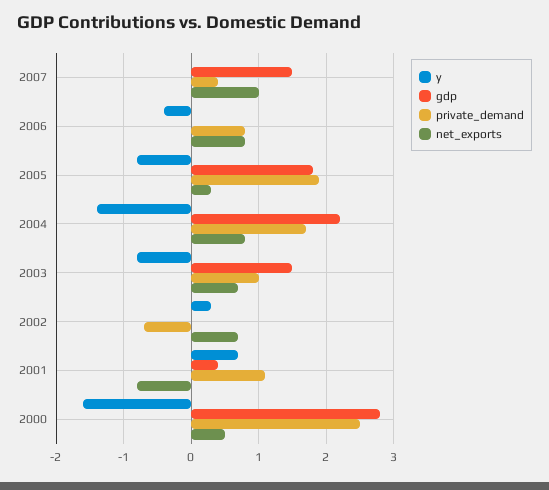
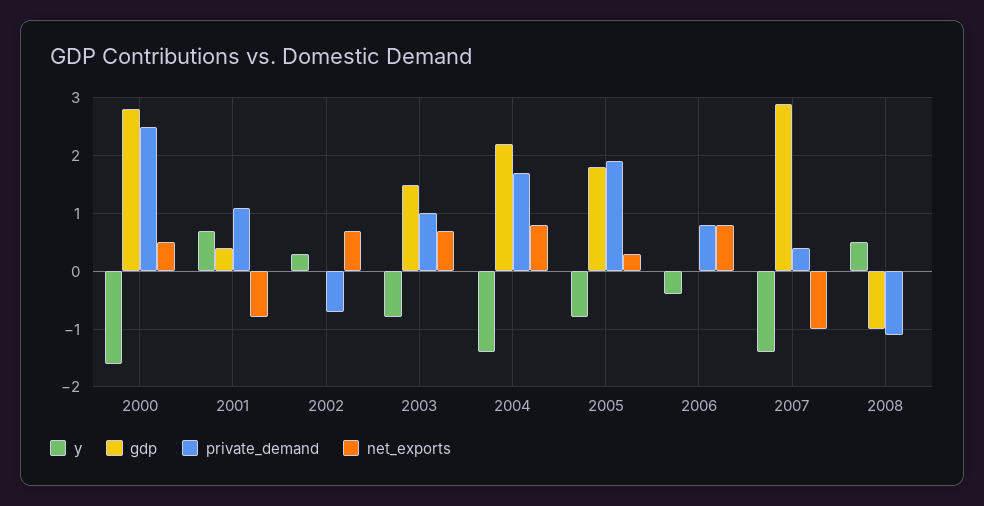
y, 2007: 0 -> -1.5
gdp, 2007: 1.5 -> 3
net_exports, 2007: 1 -> -1
y, 2008: none -> 0.5
gdp, 2008: none -> -1
private_demand, 2008: none -> -1
net_exports, 2008: none -> 0

